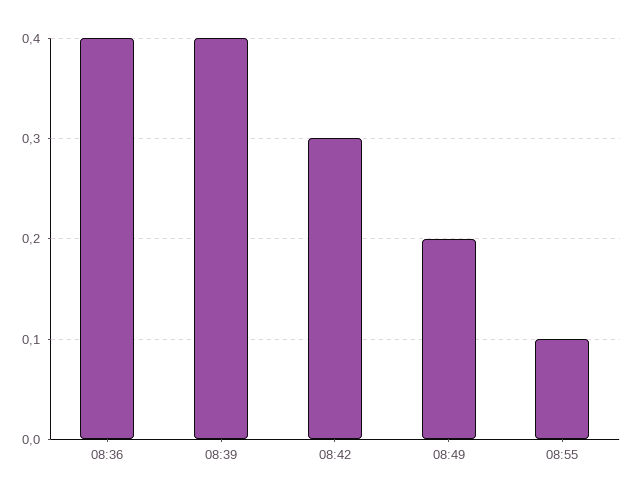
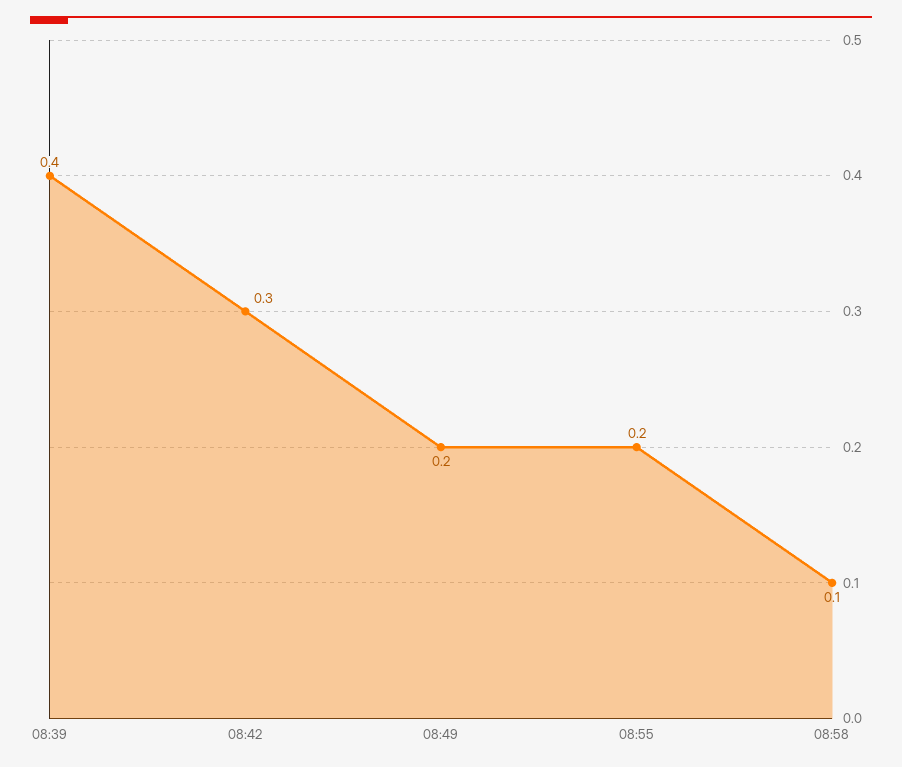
08:36: 0.4 -> none
08:55: 0.1 -> 0.2
08:58: none -> 0.1

